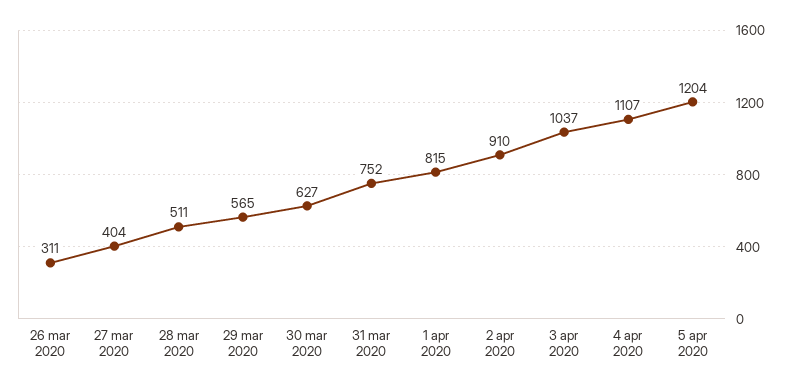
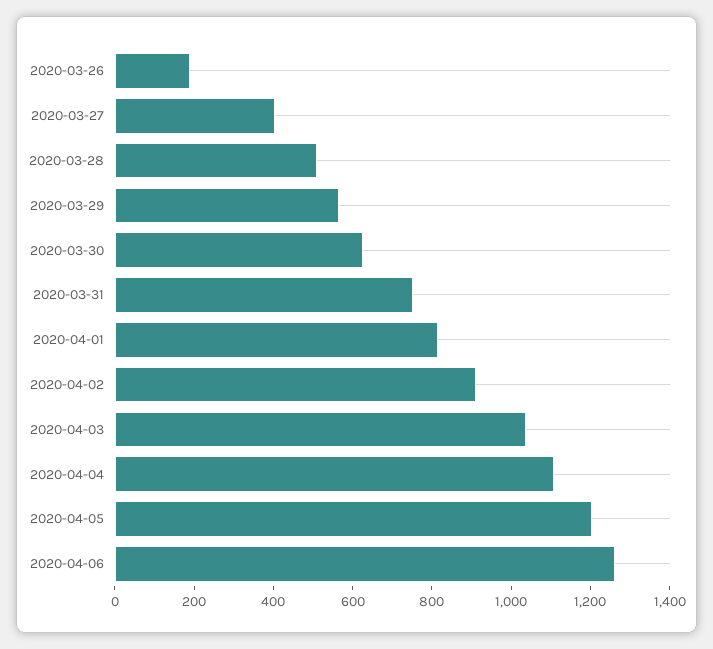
26 mar 2020: 311 -> 200
2020-04-06: none -> 1250

